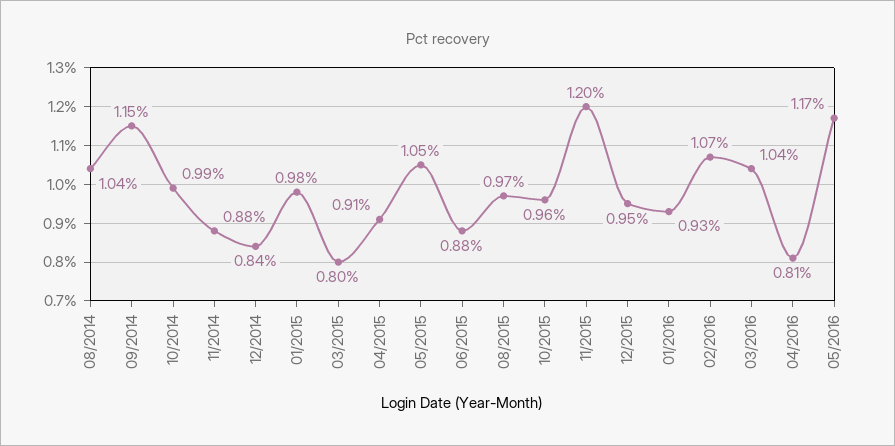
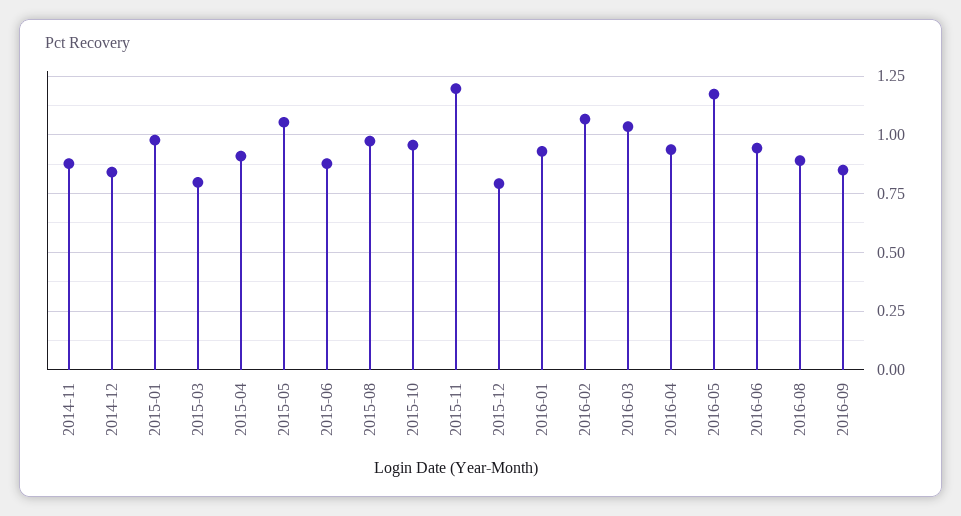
08/2014: 1.04 -> none
09/2014: 1.15 -> none
10/2014: 0.99 -> none
12/2015: 0.95 -> 0.8
04/2016: 0.81 -> 0.95
2016-06: none -> 0.95
2016-08: none -> 0.9
2016-09: none -> 0.85

